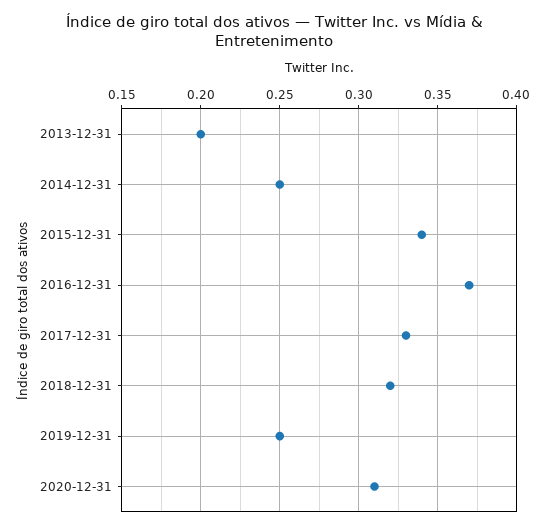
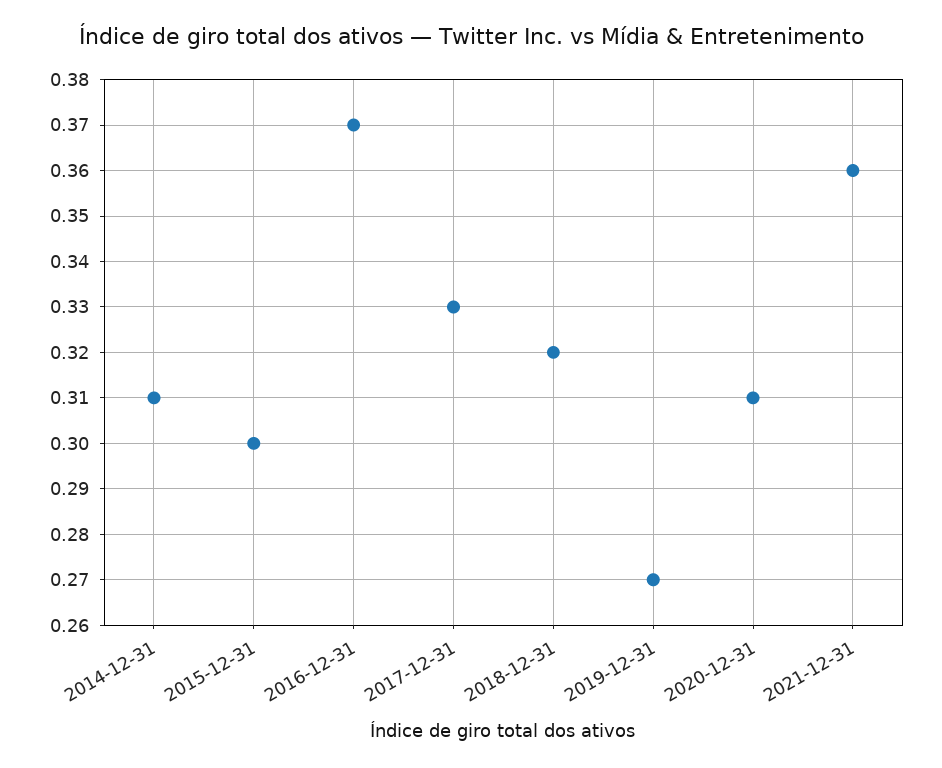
2013-12-31: 0.2 -> none
2014-12-31: 0.25 -> 0.31
2015-12-31: 0.34 -> 0.3
2019-12-31: 0.25 -> 0.27
2021-12-31: none -> 0.36

